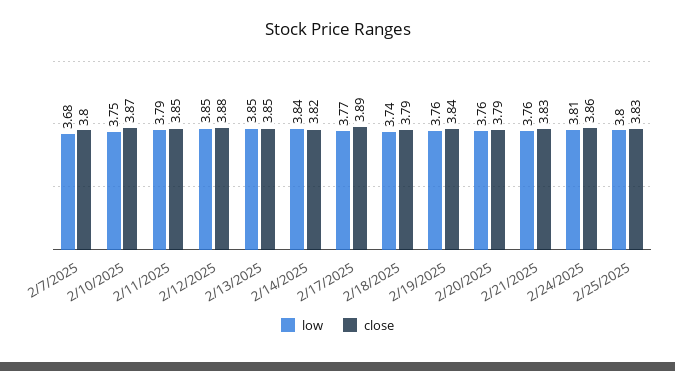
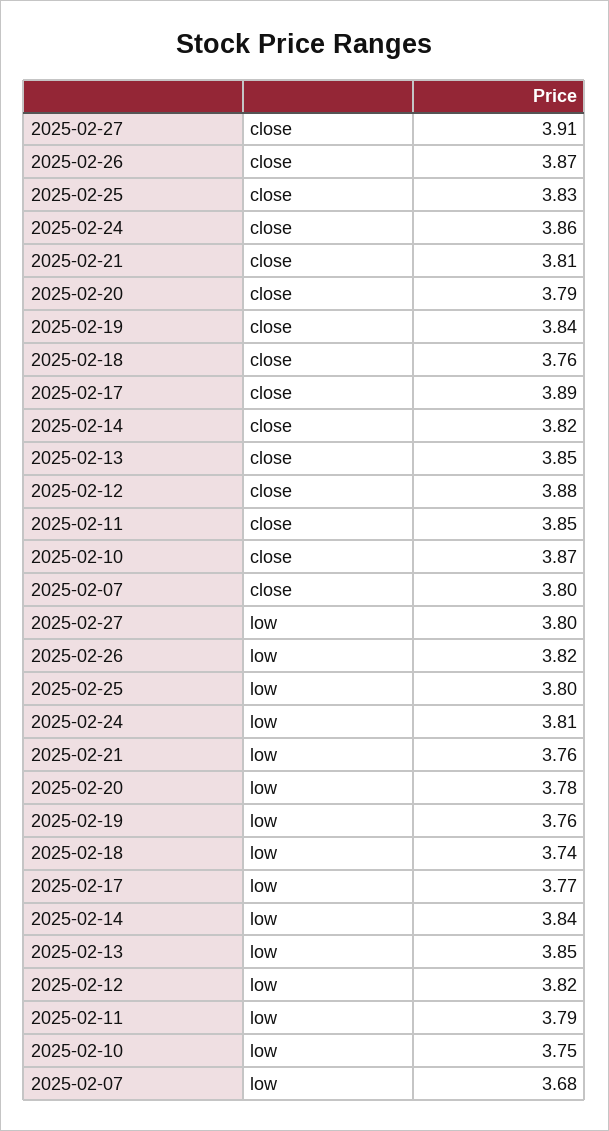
low, 2/12/2025: 3.85 -> 3.82
close, 2/18/2025: 3.79 -> 3.76
low, 2/20/2025: 3.76 -> 3.78
close, 2/21/2025: 3.83 -> 3.81
close, 2025-02-27: none -> 3.91
close, 2025-02-26: none -> 3.87
low, 2025-02-27: none -> 3.8
low, 2025-02-26: none -> 3.82

